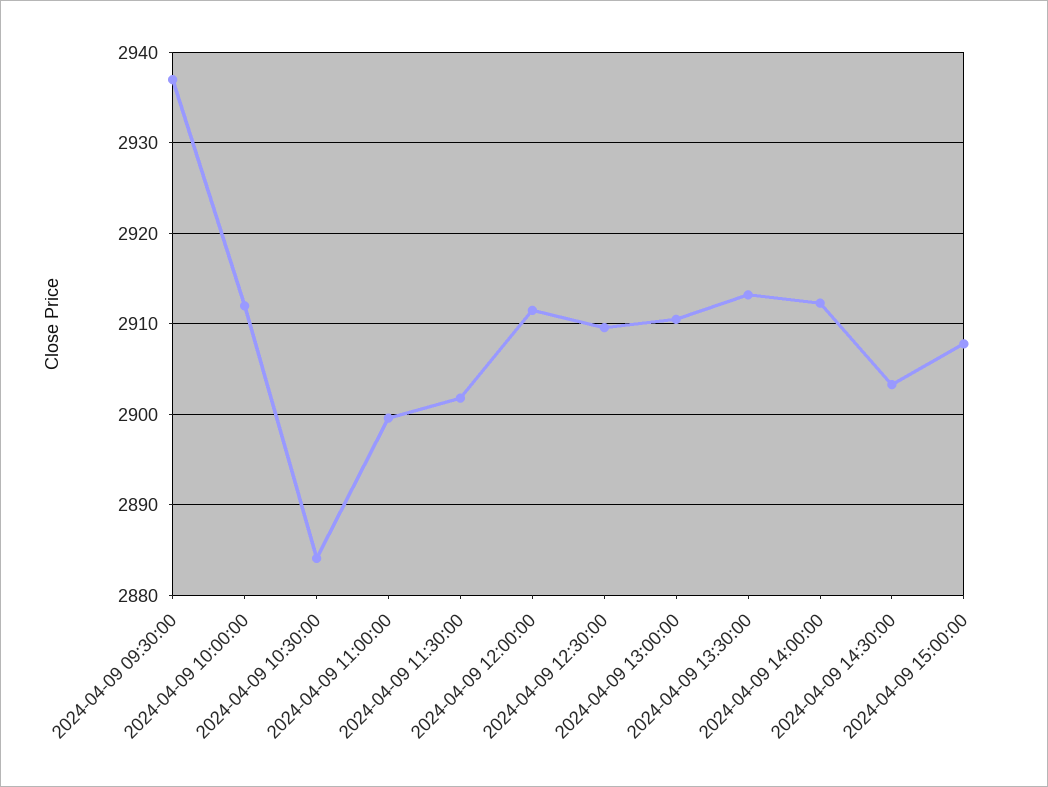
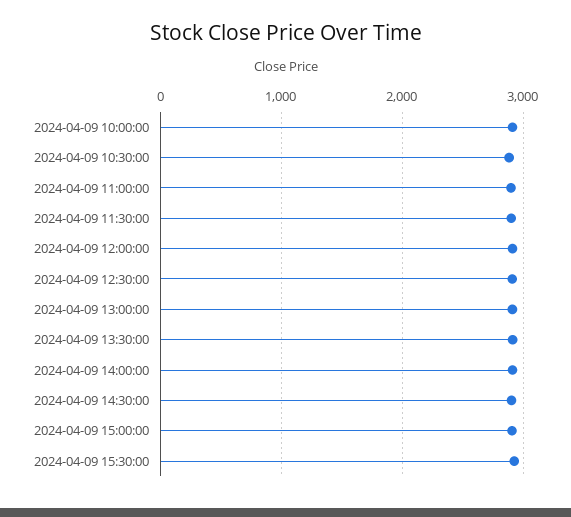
2024-04-09 09:30:00: 2937 -> none
2024-04-09 15:30:00: none -> 2900

